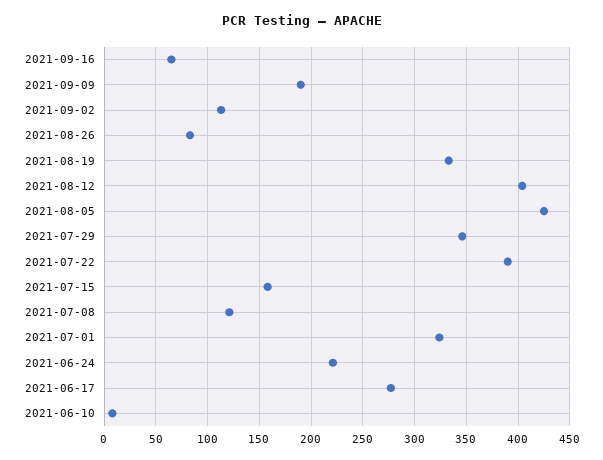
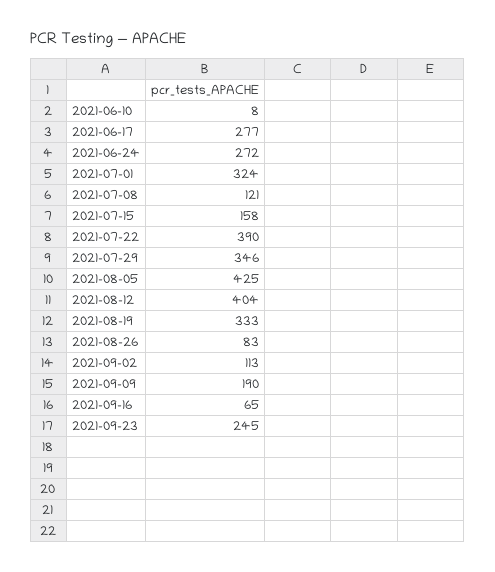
2021-06-24: 220 -> 272
2021-09-23: none -> 245

